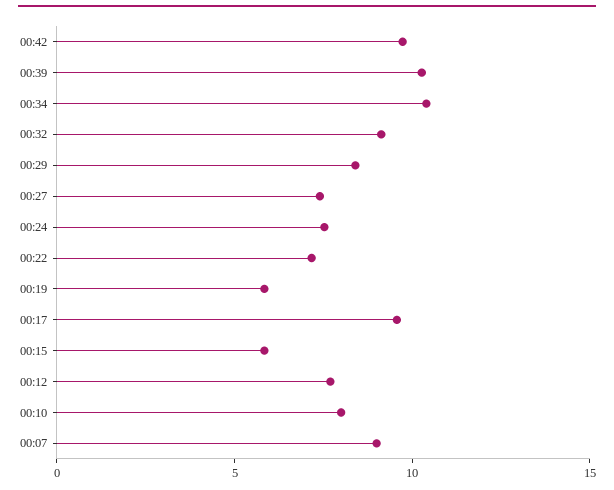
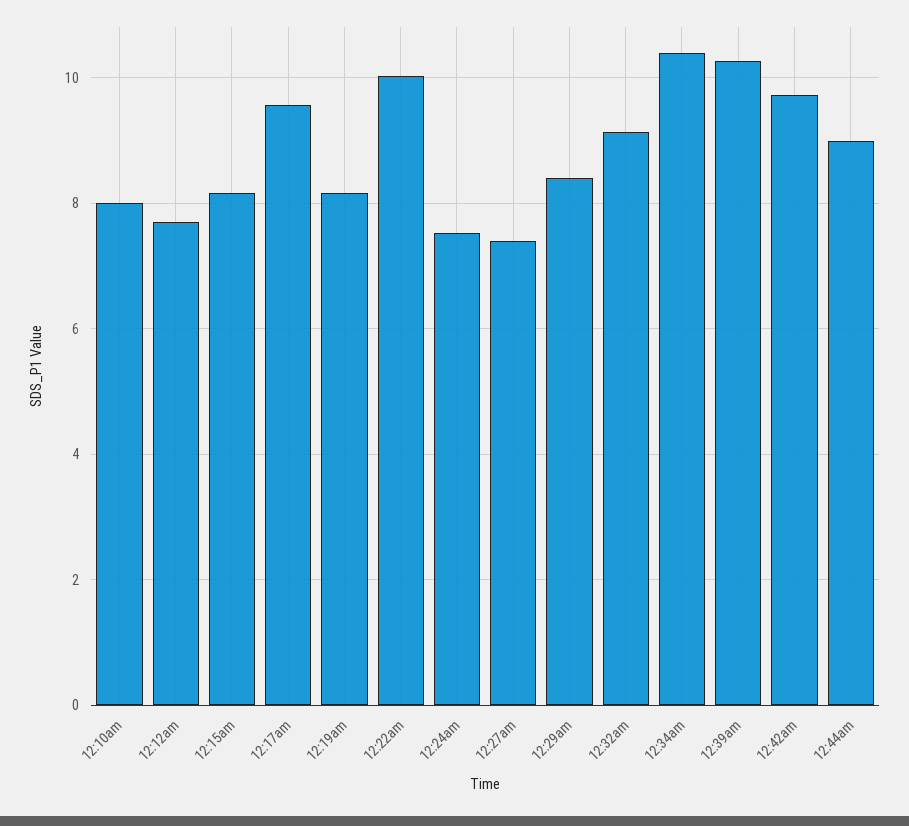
00:22: 7 -> 10
00:19: 6 -> 8.2
00:15: 6 -> 8.2
00:07: 9 -> none
12:44am: none -> 9

